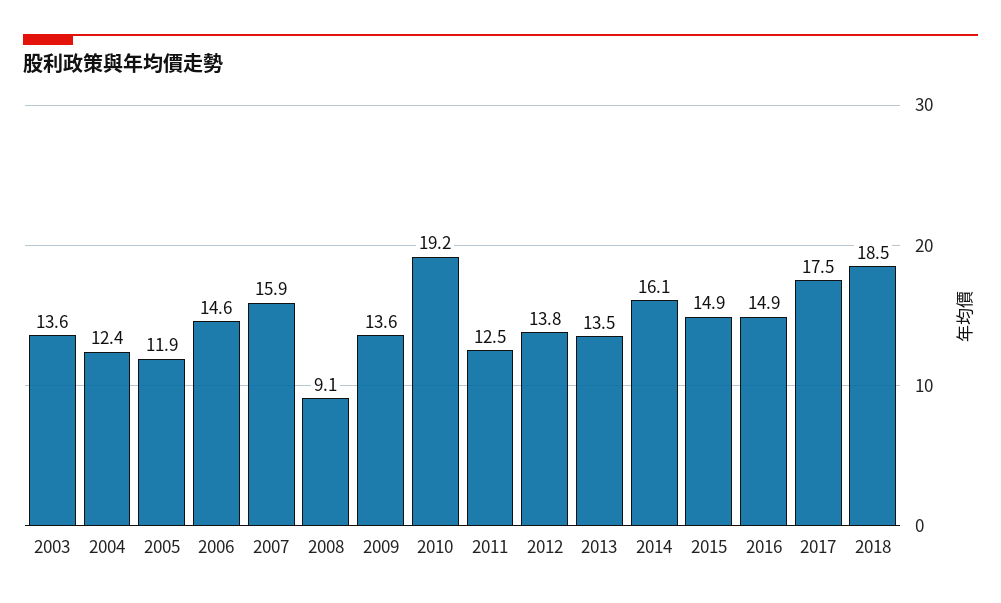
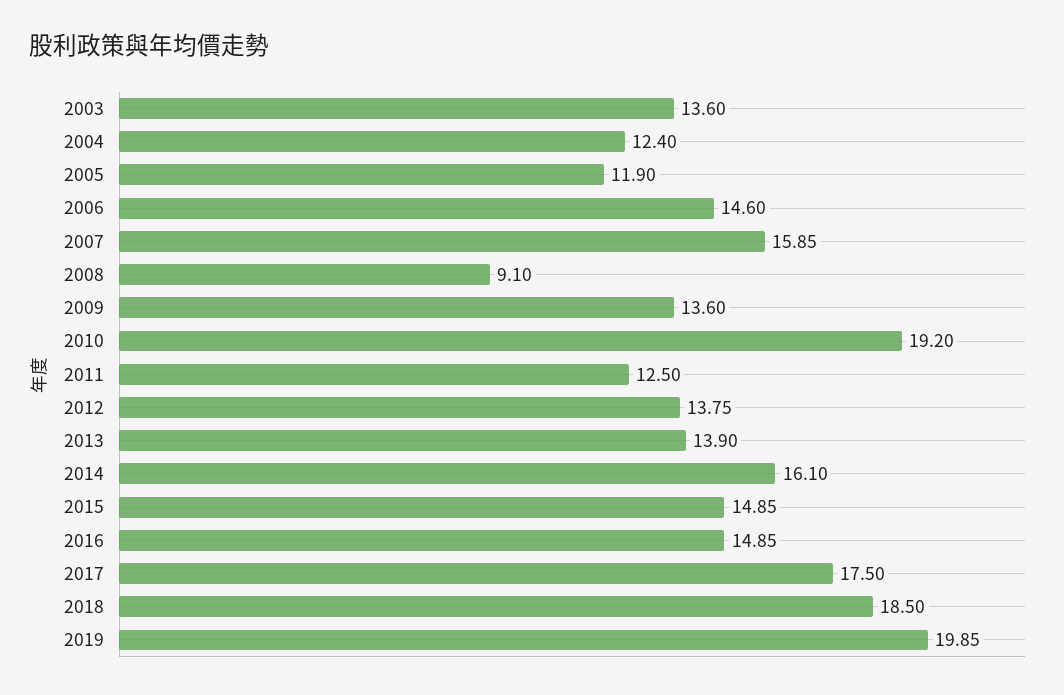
2013: 13.5 -> 13.9
2019: none -> 19.85

